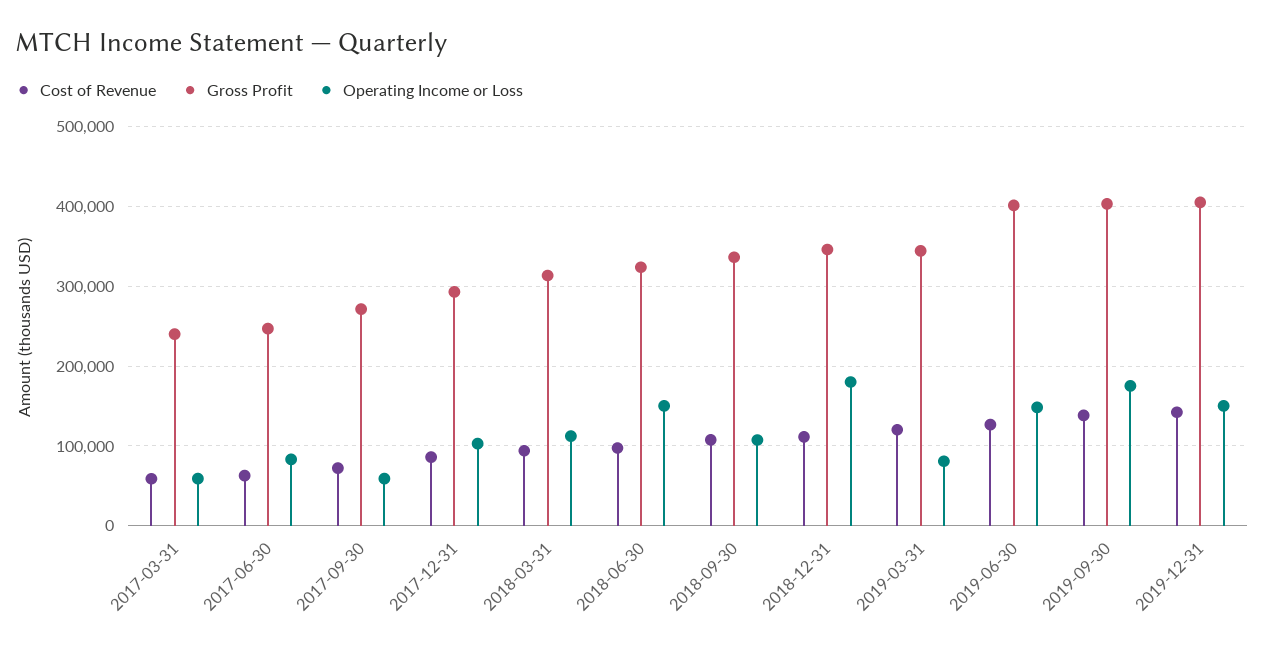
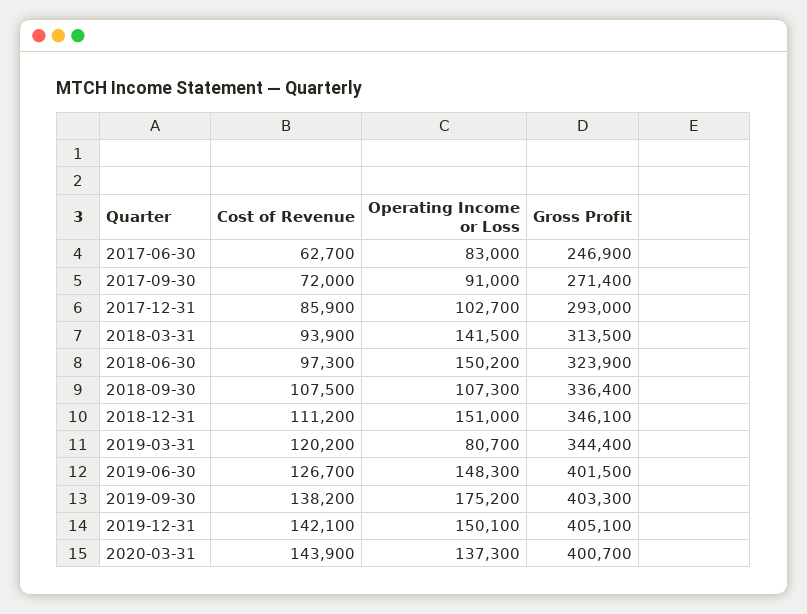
Cost of Revenue, 2017-03-31: 60000 -> none
Gross Profit, 2017-03-31: 240000 -> none
Operating Income or Loss, 2017-03-31: 60000 -> none
Operating Income or Loss, 2017-09-30: 60000 -> 91000
Operating Income or Loss, 2018-03-31: 110000 -> 141500
Operating Income or Loss, 2018-12-31: 180000 -> 151000
Cost of Revenue, 2020-03-31: none -> 143900
Operating Income or Loss, 2020-03-31: none -> 137300
Gross Profit, 2020-03-31: none -> 400700

